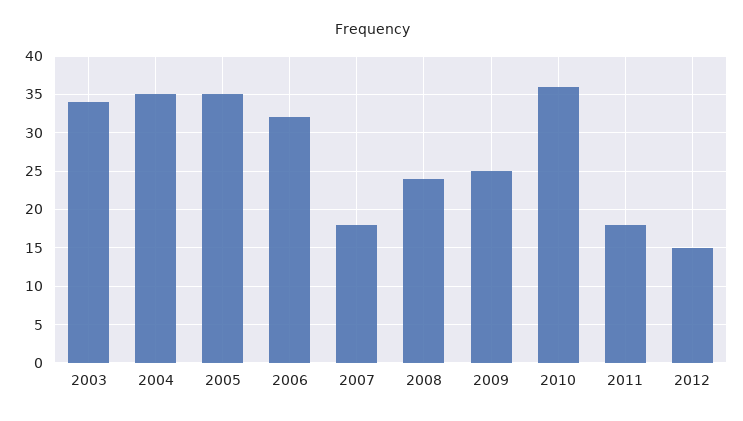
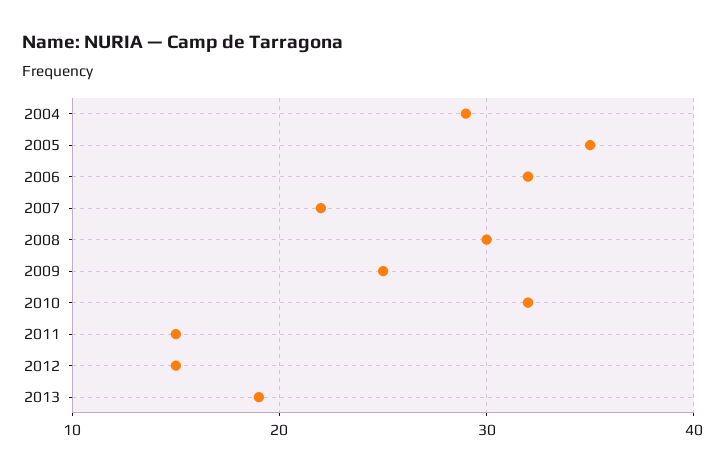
2003: 34 -> none
2004: 35 -> 29
2007: 18 -> 22
2008: 24 -> 30
2010: 36 -> 32
2011: 18 -> 15
2013: none -> 19

